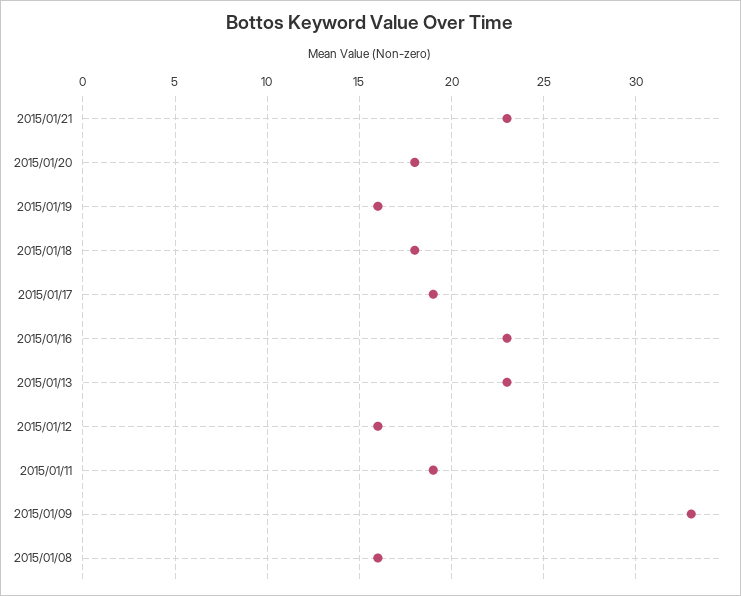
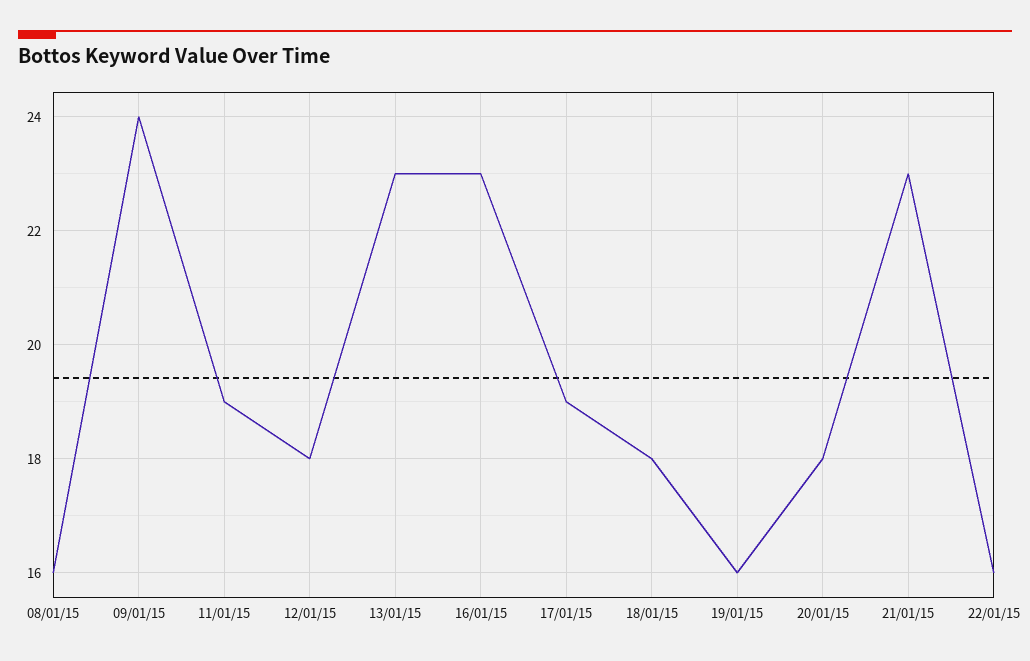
2015/01/12: 16 -> 18
2015/01/09: 33 -> 24
22/01/15: none -> 16

